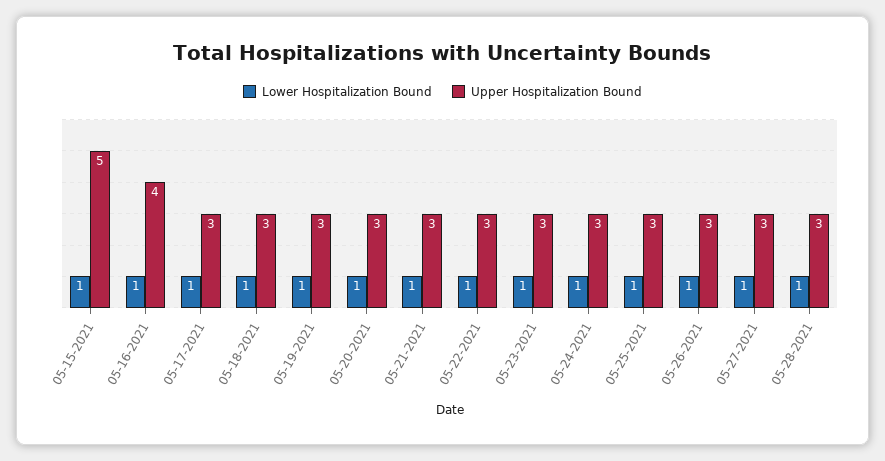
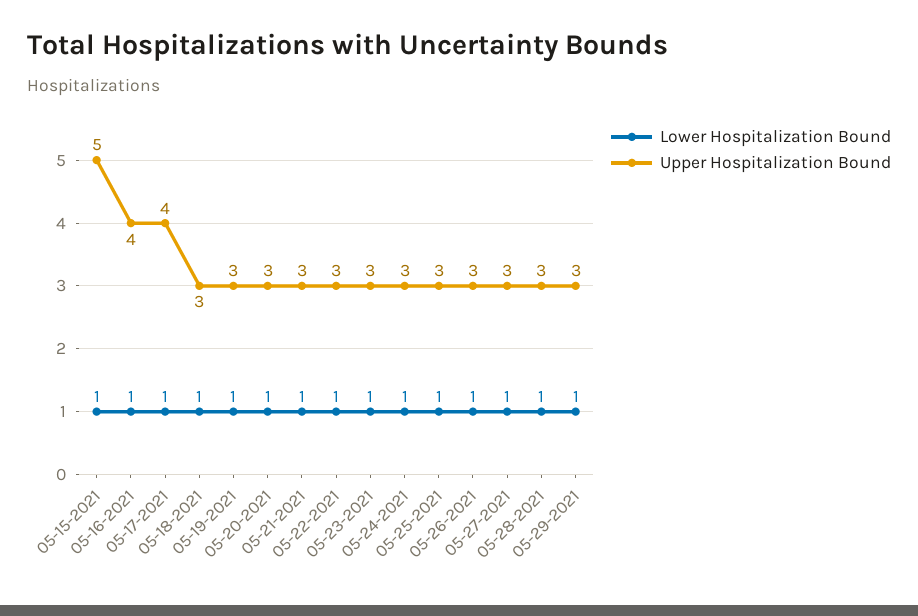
Upper Hospitalization Bound, 05-17-2021: 3 -> 4
Lower Hospitalization Bound, 05-29-2021: none -> 1
Upper Hospitalization Bound, 05-29-2021: none -> 3

